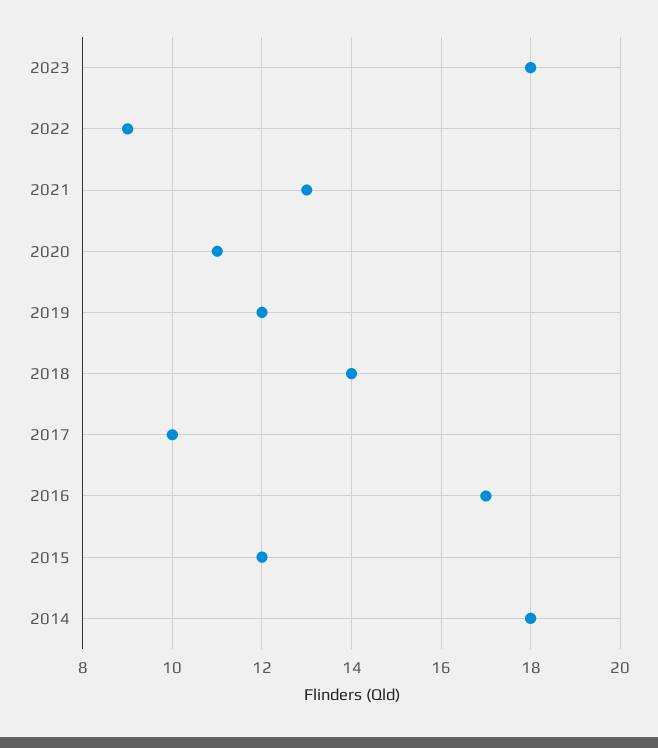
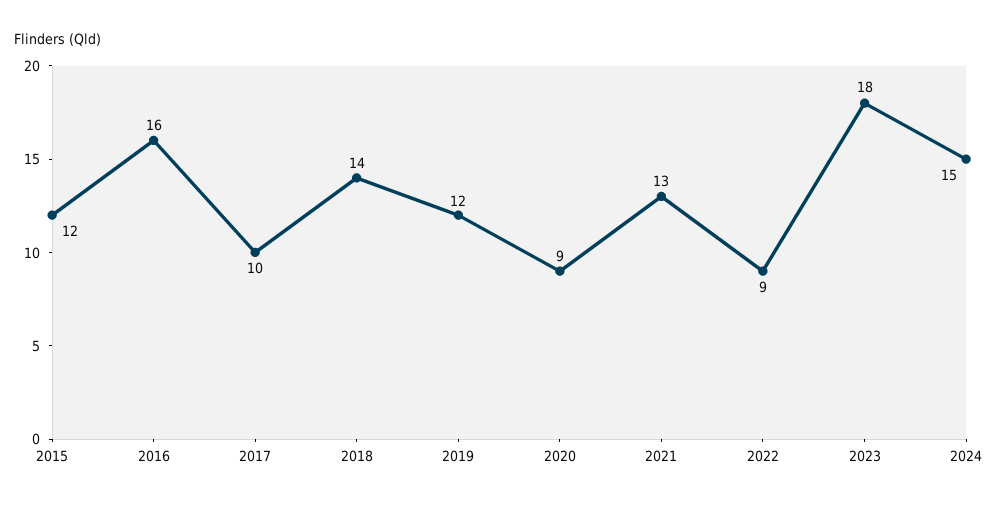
2020: 11 -> 9
2016: 17 -> 16
2014: 18 -> none
2024: none -> 15

